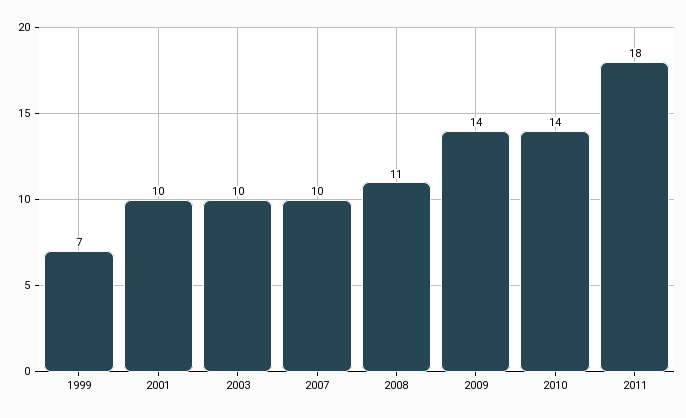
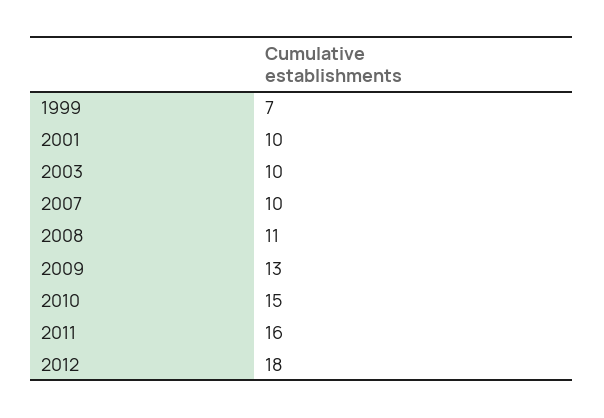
2009: 14 -> 13
2010: 14 -> 15
2011: 18 -> 16
2012: none -> 18

